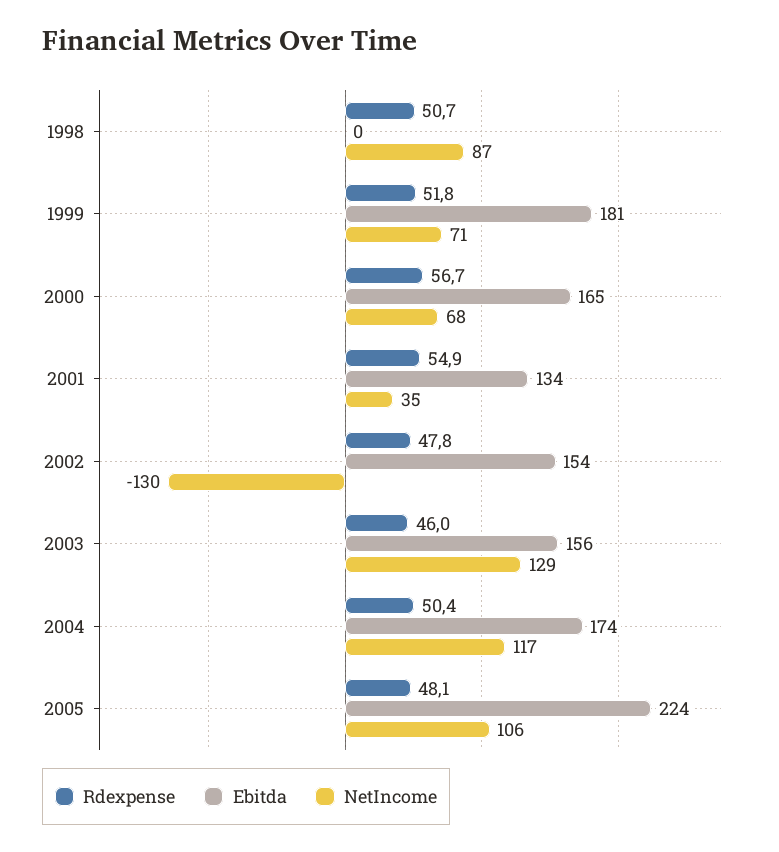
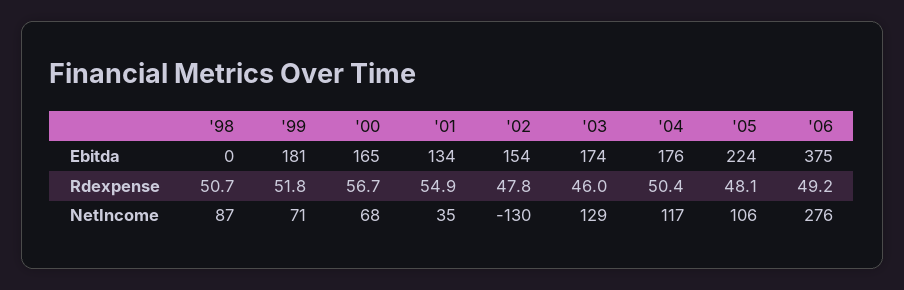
Ebitda, 2003: 156 -> 174
Ebitda, 2004: 174 -> 176
Ebitda, '06: none -> 375
Rdexpense, '06: none -> 49.2
NetIncome, '06: none -> 276

